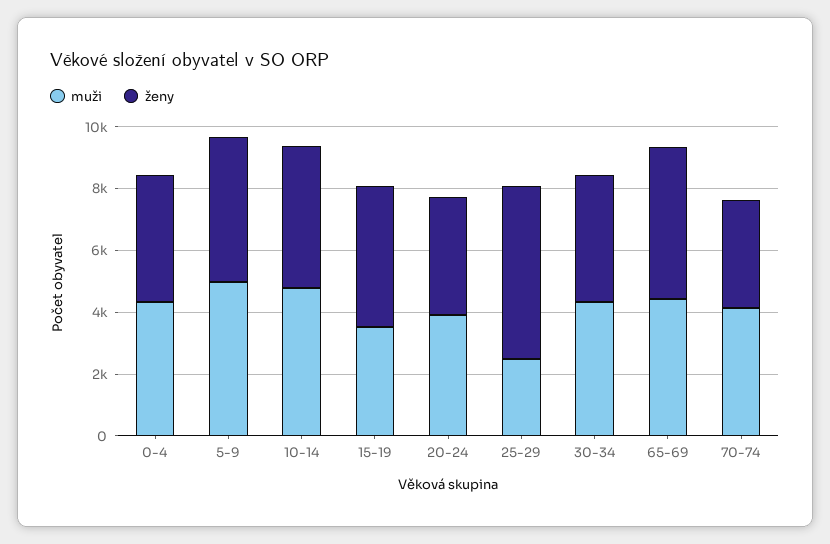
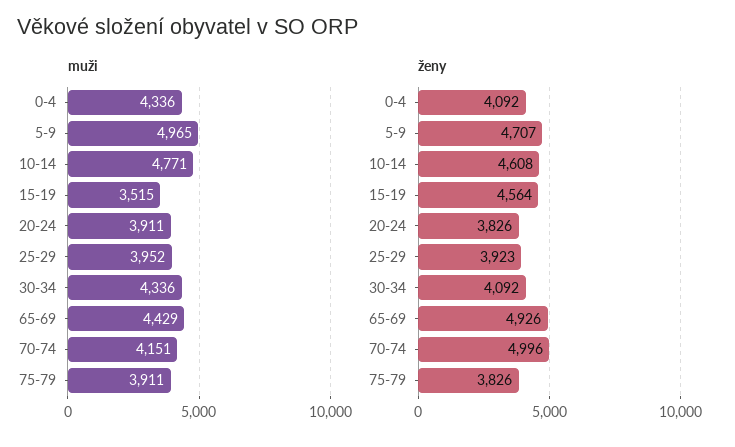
muži, 25-29: 2500 -> 3952
ženy, 25-29: 5500 -> 3923
ženy, 70-74: 3500 -> 4996
muži, 75-79: none -> 3911
ženy, 75-79: none -> 3826

